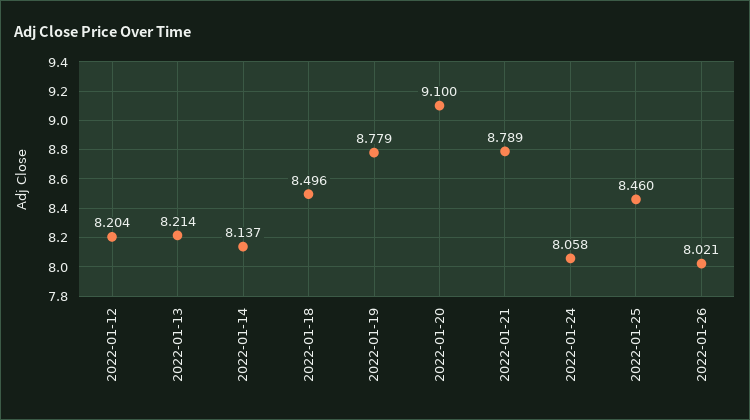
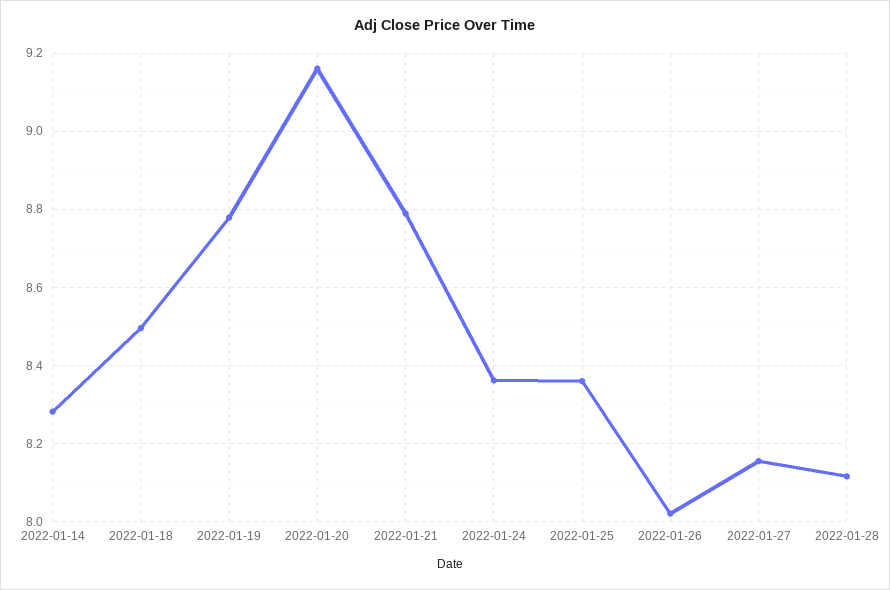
2022-01-12: 8.204 -> none
2022-01-13: 8.214 -> none
2022-01-14: 8.137 -> 8.28
2022-01-20: 9.1 -> 9.16
2022-01-24: 8.058 -> 8.36
2022-01-25: 8.46 -> 8.36
2022-01-27: none -> 8.16
2022-01-28: none -> 8.12

